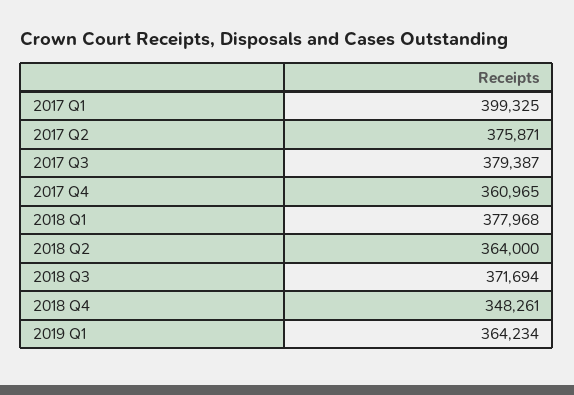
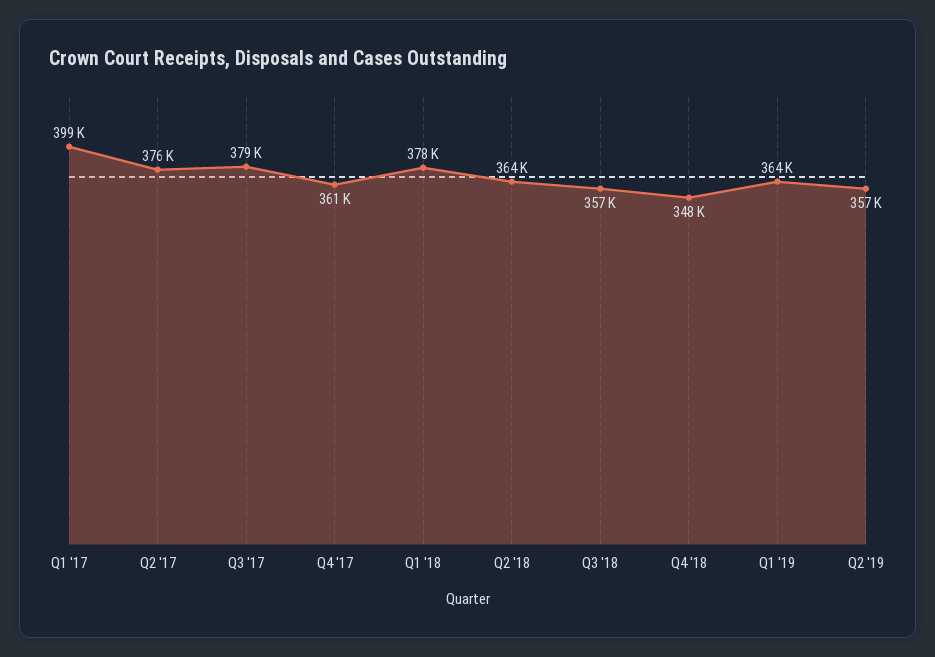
2018 Q3: 371694 -> 357000
Q2 '19: none -> 357000

